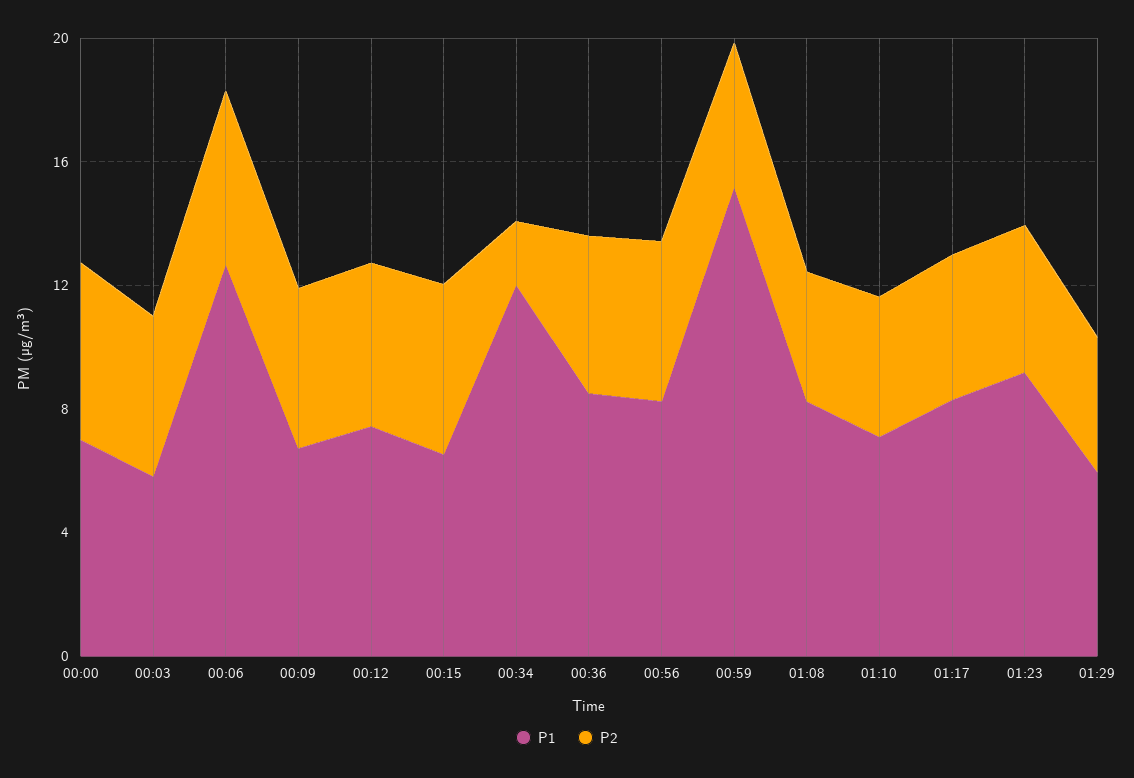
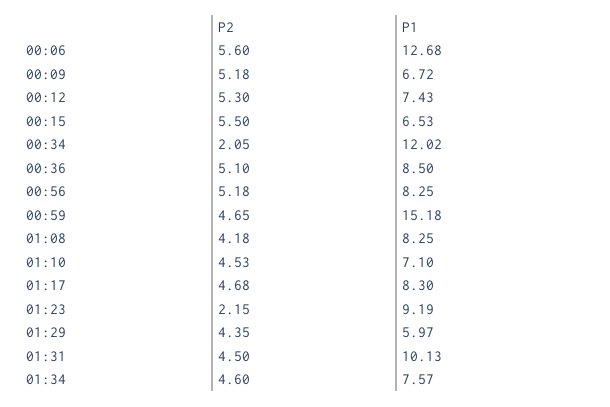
P1, 00:00: 7 -> none
P2, 00:00: 6 -> none
P1, 00:03: 6 -> none
P2, 00:03: 5 -> none
P2, 01:23: 5 -> 2.15
P2, 01:31: none -> 4.5
P1, 01:31: none -> 10.13
P2, 01:34: none -> 4.6
P1, 01:34: none -> 7.57

